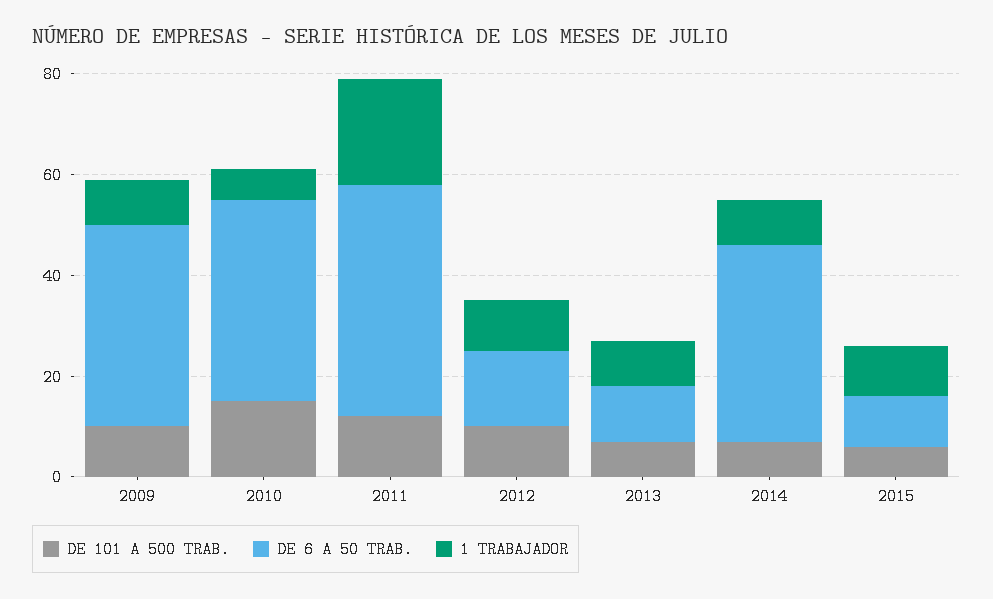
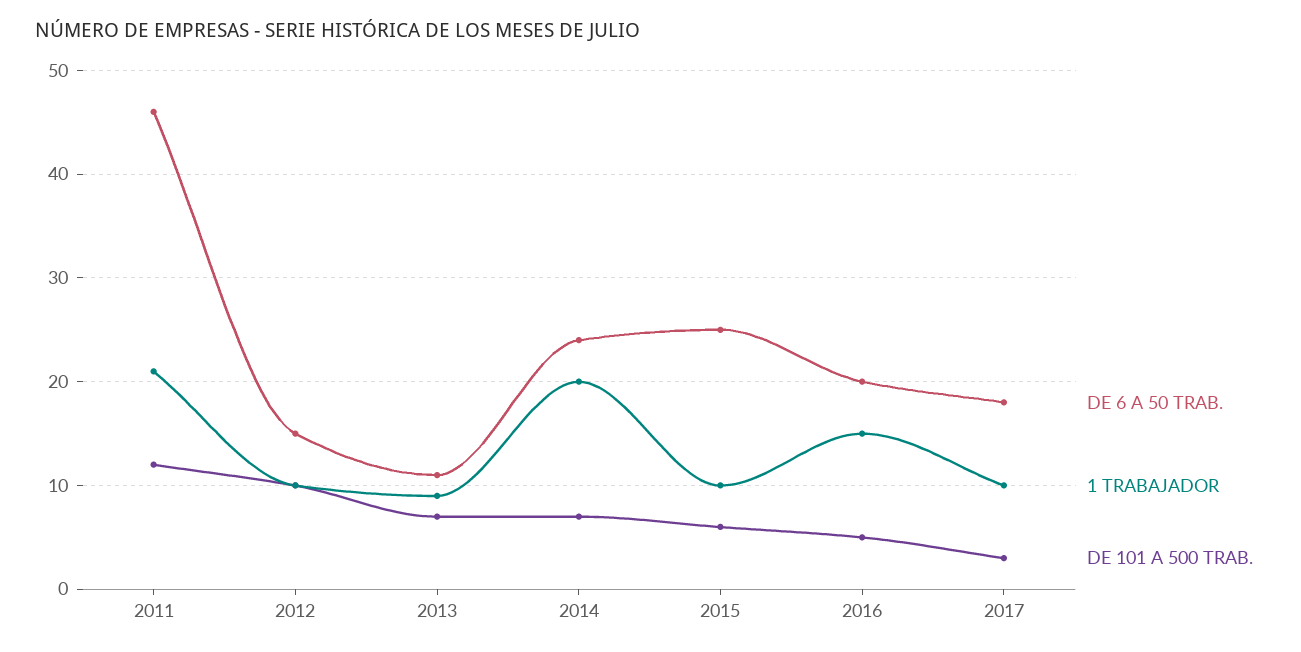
DE 101 A 500 TRAB., 2009: 10 -> none
DE 6 A 50 TRAB., 2009: 40 -> none
1 TRABAJADOR, 2009: 10 -> none
DE 101 A 500 TRAB., 2010: 15 -> none
DE 6 A 50 TRAB., 2010: 40 -> none
1 TRABAJADOR, 2010: 5 -> none
DE 6 A 50 TRAB., 2014: 40 -> 24
1 TRABAJADOR, 2014: 10 -> 20
DE 6 A 50 TRAB., 2015: 10 -> 25
DE 6 A 50 TRAB., 2016: none -> 20
1 TRABAJADOR, 2016: none -> 15
DE 101 A 500 TRAB., 2016: none -> 5
DE 6 A 50 TRAB., 2017: none -> 18
1 TRABAJADOR, 2017: none -> 10
DE 101 A 500 TRAB., 2017: none -> 3

